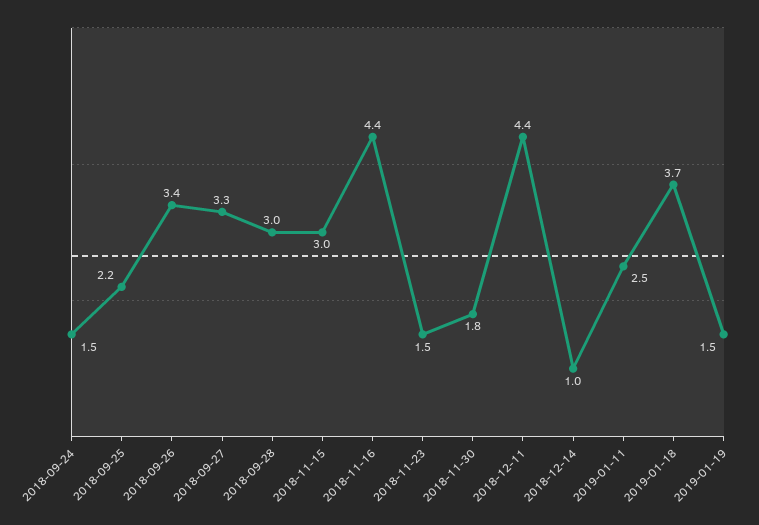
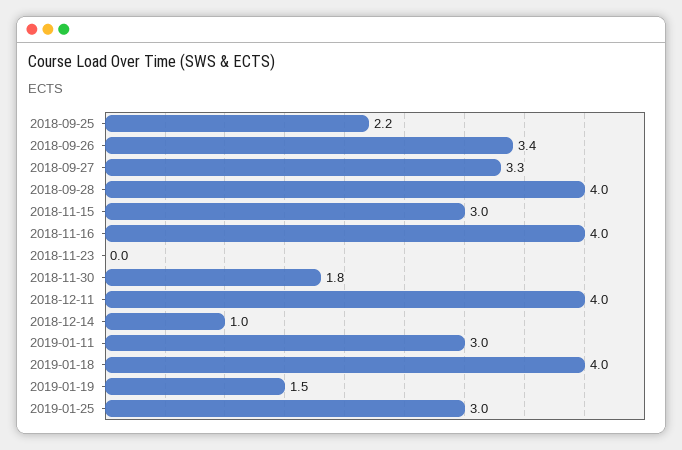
2018-09-24: 1.5 -> none
2018-09-28: 3 -> 4
2018-11-16: 4.4 -> 4
2018-11-23: 1.5 -> 0
2018-12-11: 4.4 -> 4
2019-01-11: 2.5 -> 3
2019-01-18: 3.7 -> 4
2019-01-25: none -> 3

